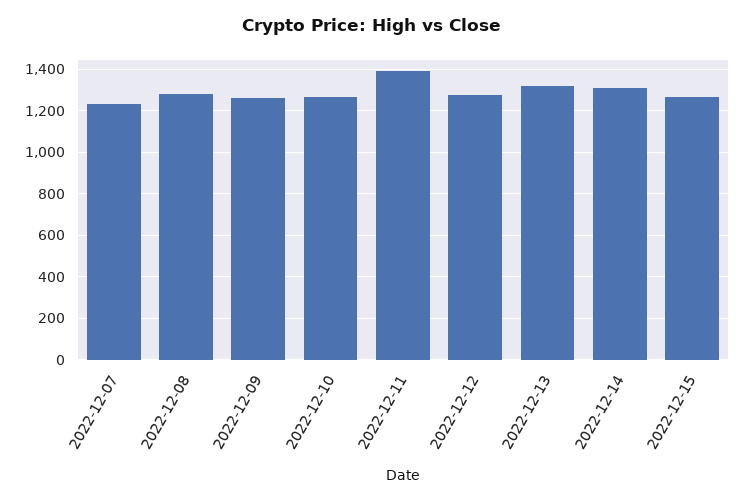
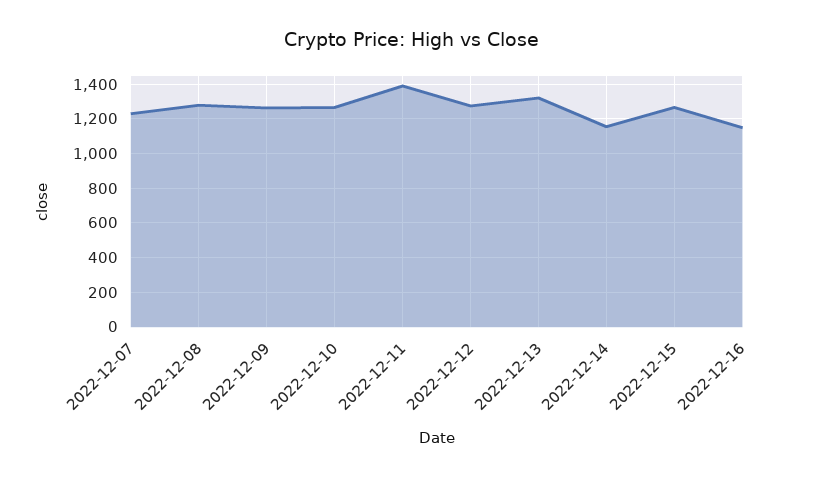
2022-12-14: 1300 -> 1150
2022-12-16: none -> 1150

